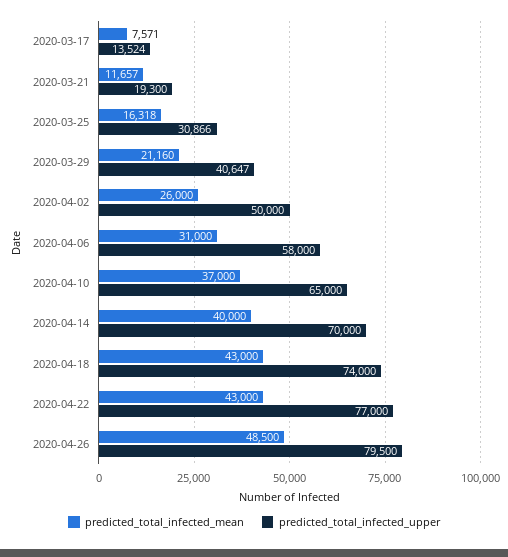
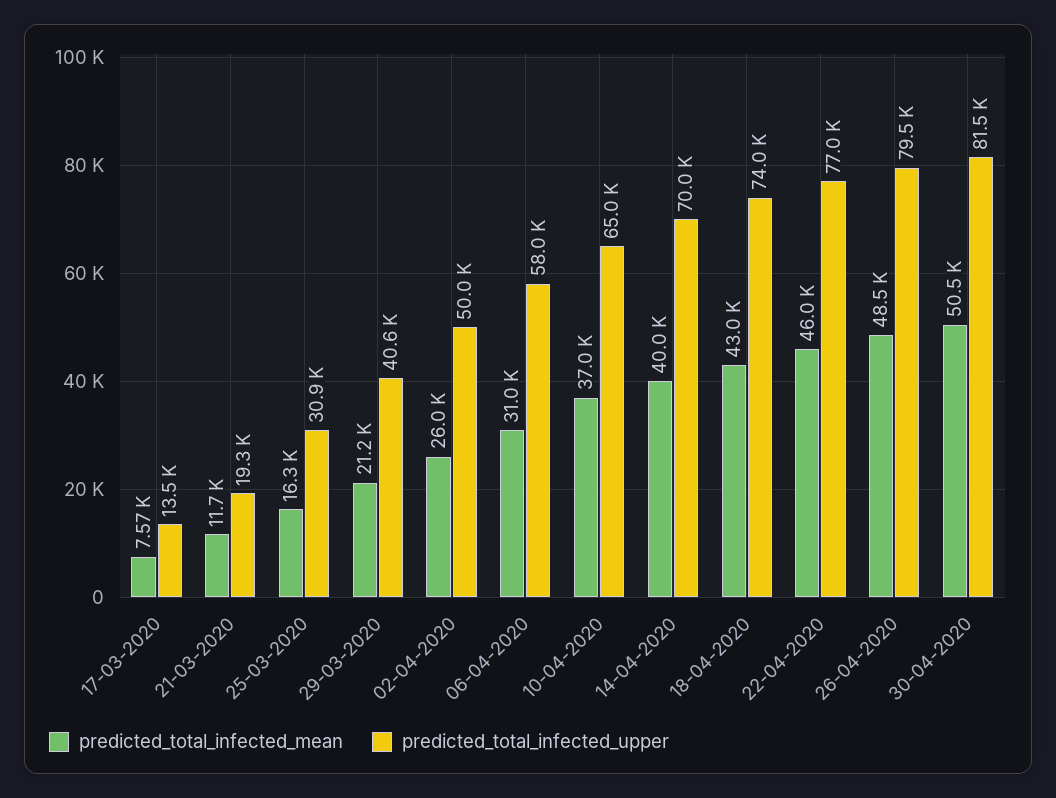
predicted_total_infected_mean, 2020-04-22: 43000 -> 46000
predicted_total_infected_mean, 30-04-2020: none -> 50500
predicted_total_infected_upper, 30-04-2020: none -> 81500

